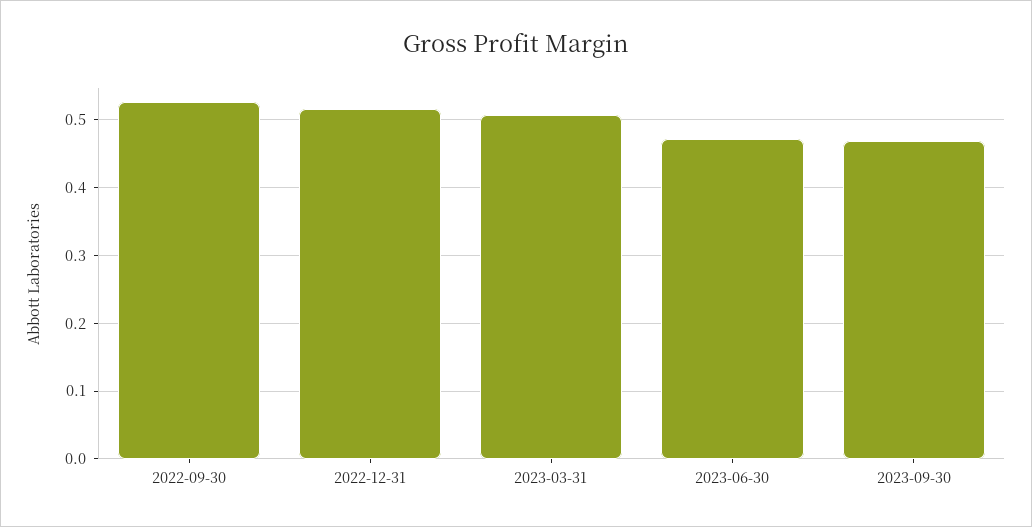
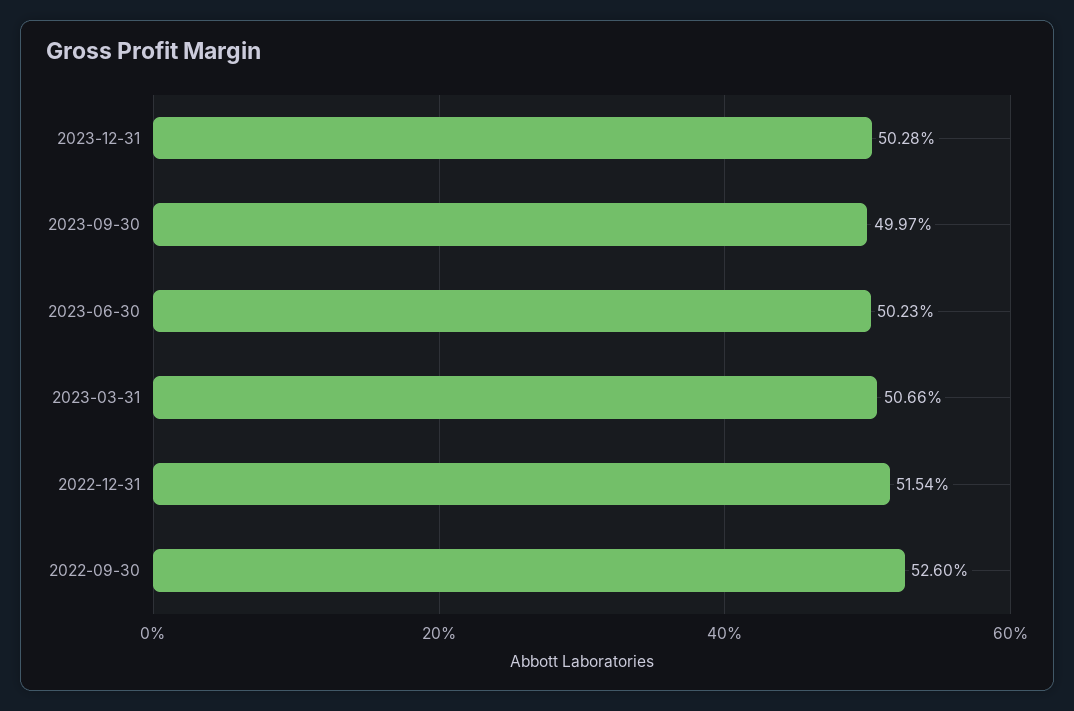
2023-06-30: 0.47 -> 0.5023
2023-09-30: 0.47 -> 0.4997
2023-12-31: none -> 0.5028

